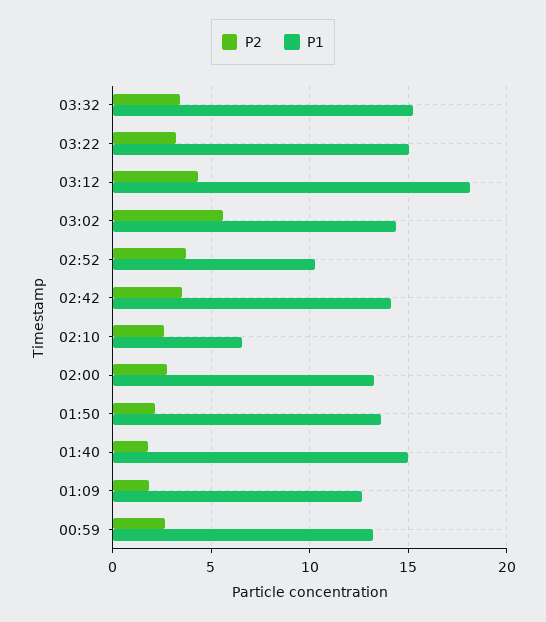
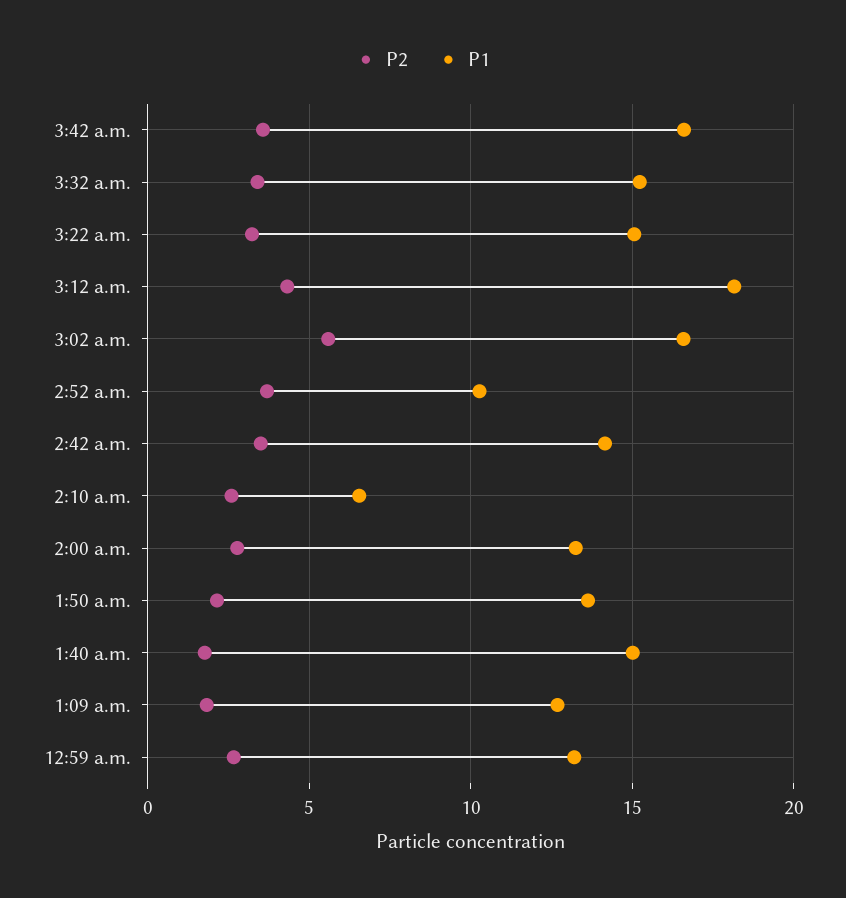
P1, 03:02: 14.5 -> 16.5
P2, 3:42 a.m.: none -> 3.5
P1, 3:42 a.m.: none -> 16.5

